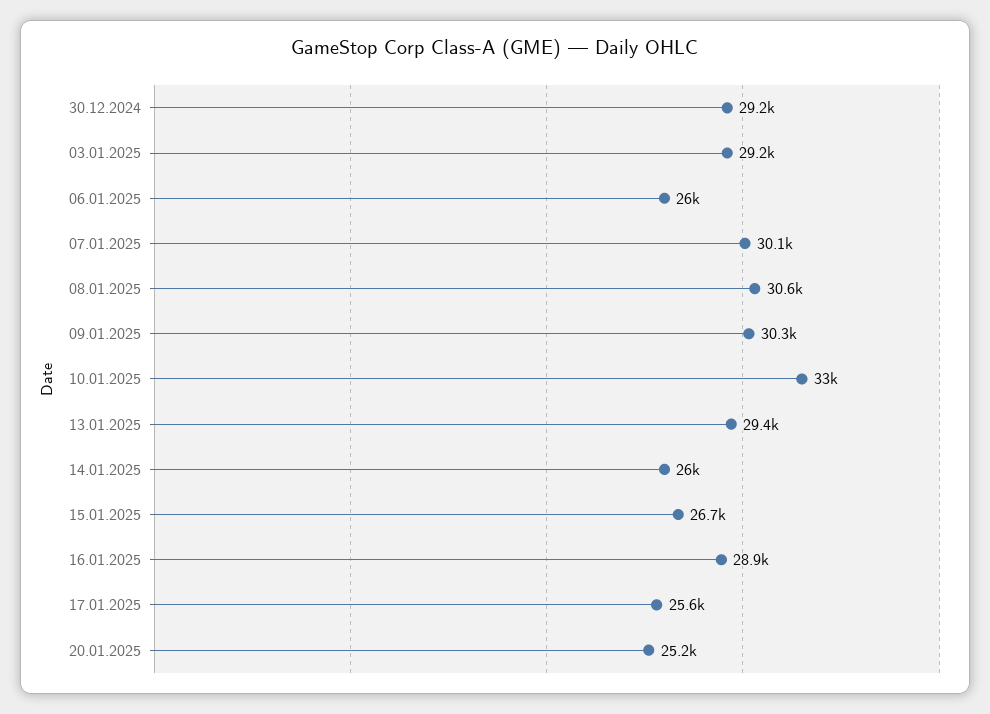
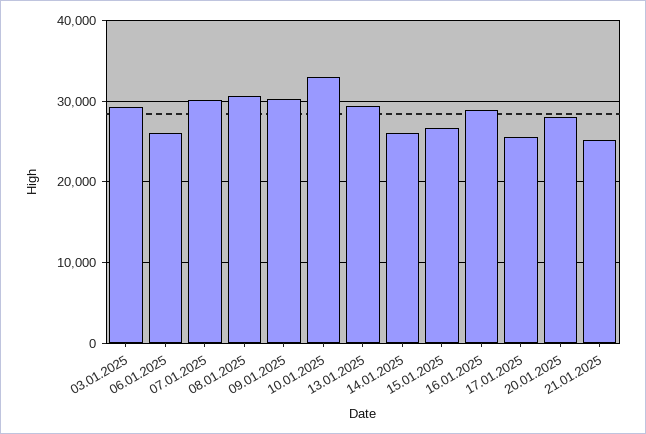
30.12.2024: 29200 -> none
20.01.2025: 25200 -> 28000
21.01.2025: none -> 25000

